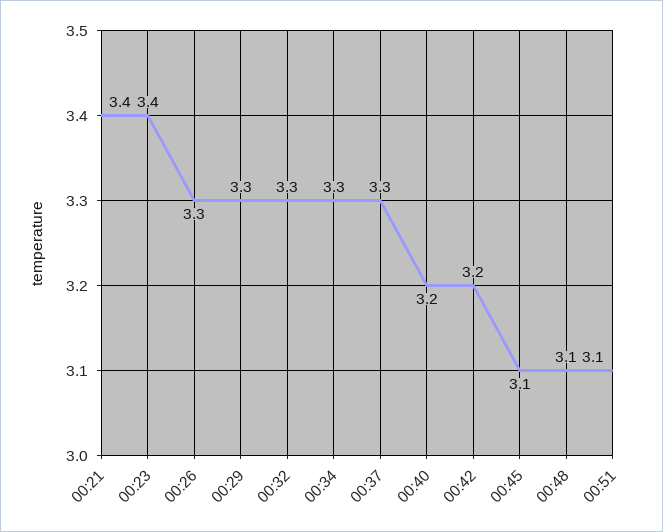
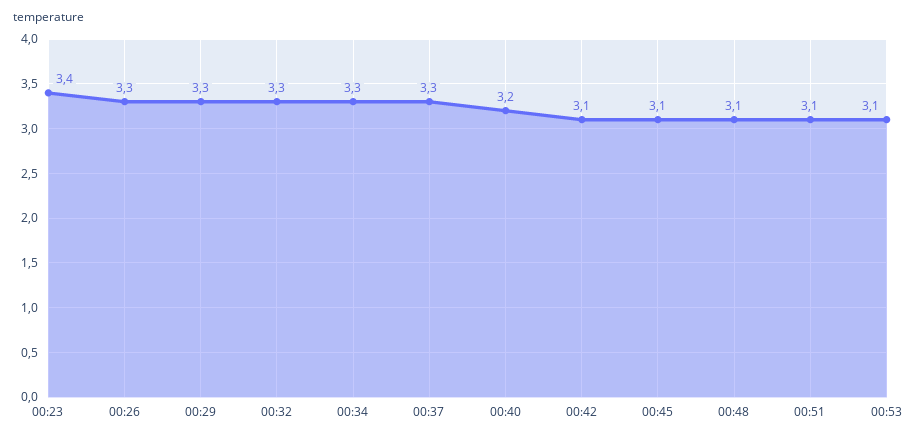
00:21: 3.4 -> none
00:42: 3.2 -> 3.1
00:53: none -> 3.1

